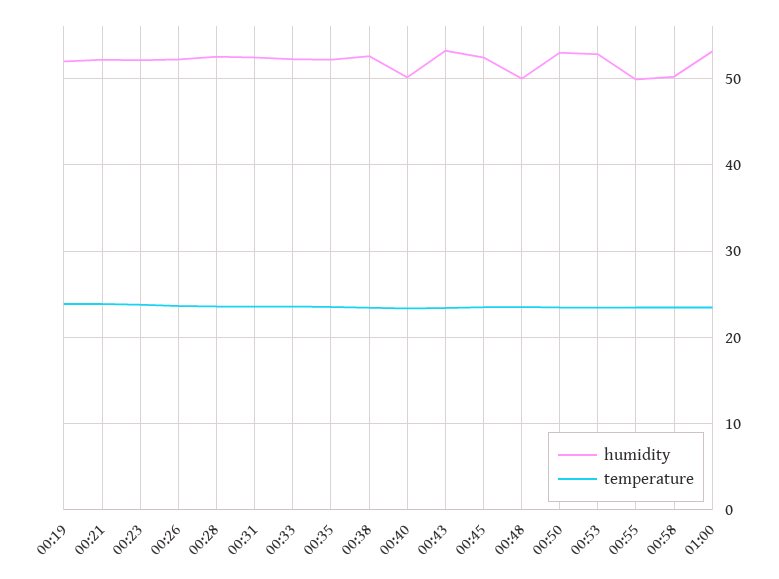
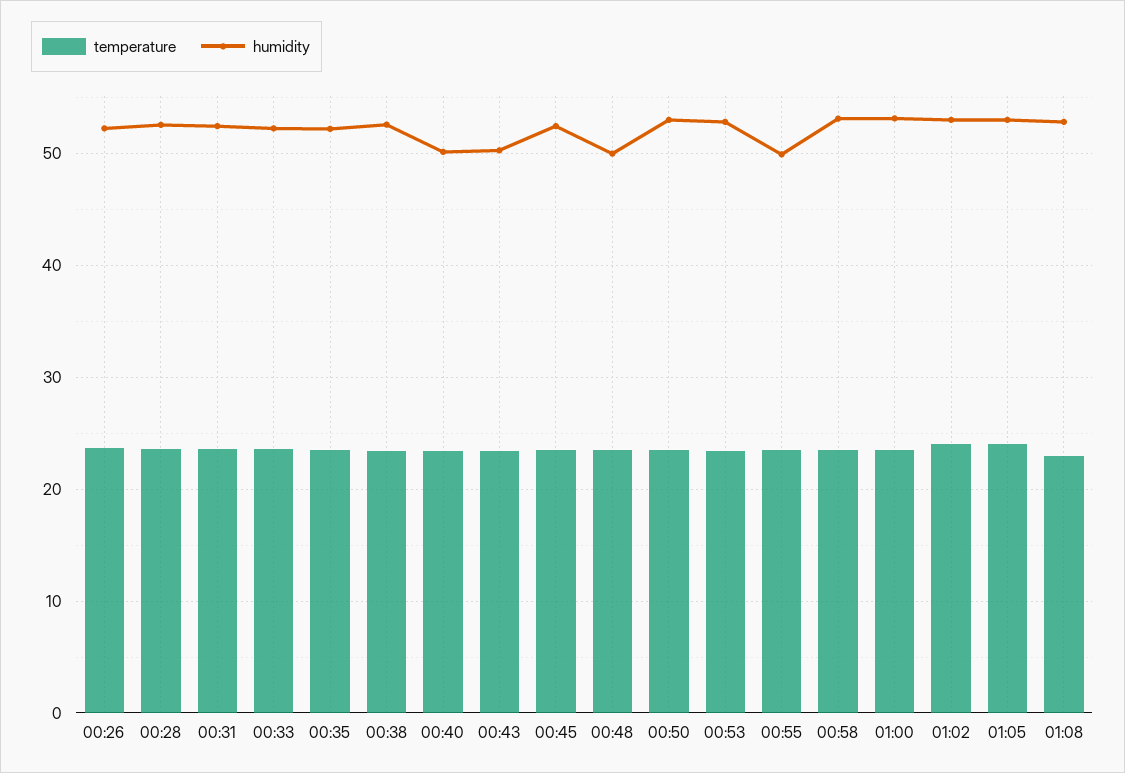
humidity, 00:19: 52 -> none
temperature, 00:19: 24 -> none
humidity, 00:21: 52 -> none
temperature, 00:21: 24 -> none
humidity, 00:23: 52 -> none
temperature, 00:23: 24 -> none
humidity, 00:43: 53 -> 50
humidity, 00:58: 50 -> 53
temperature, 01:02: none -> 24
humidity, 01:02: none -> 53
temperature, 01:05: none -> 24
humidity, 01:05: none -> 53
temperature, 01:08: none -> 23
humidity, 01:08: none -> 53

